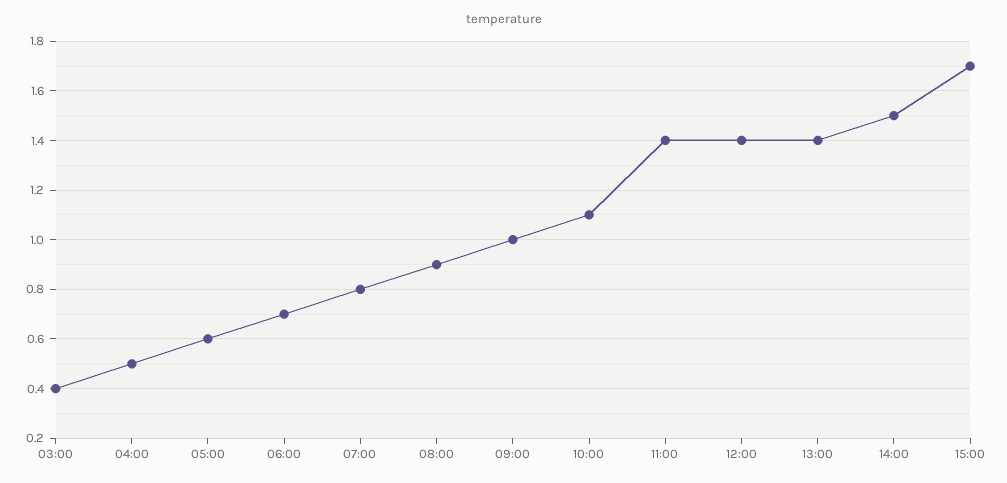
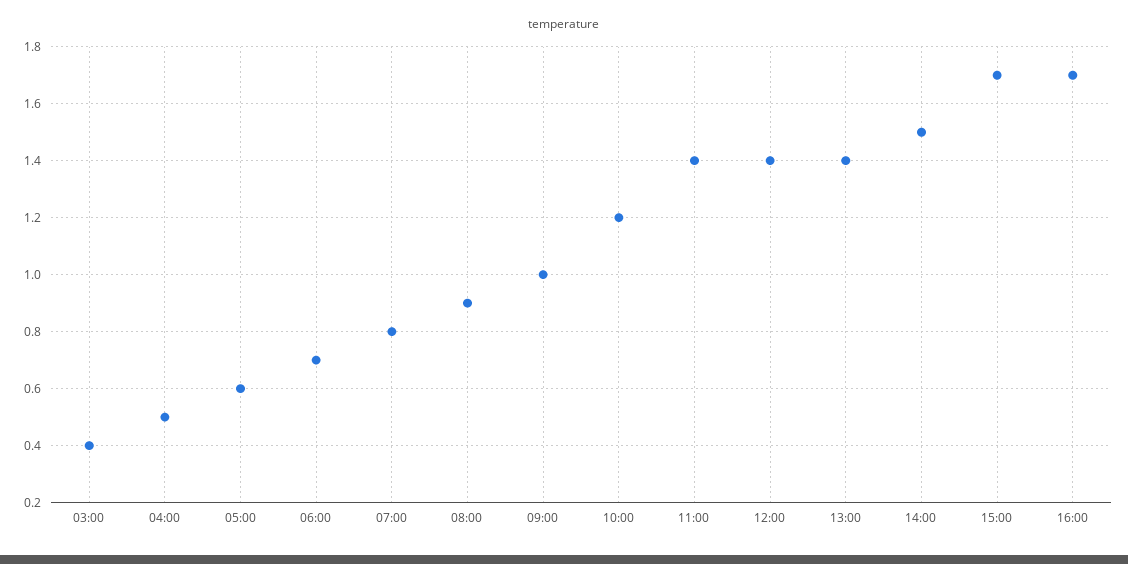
10:00: 1.1 -> 1.2
16:00: none -> 1.7

